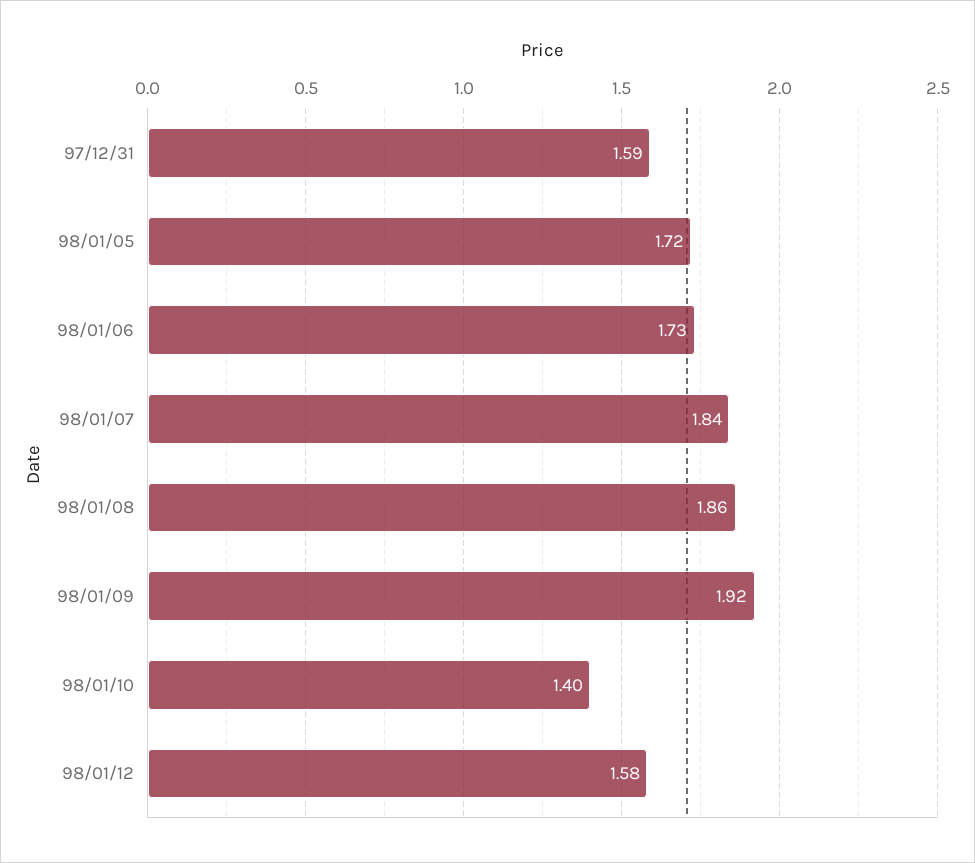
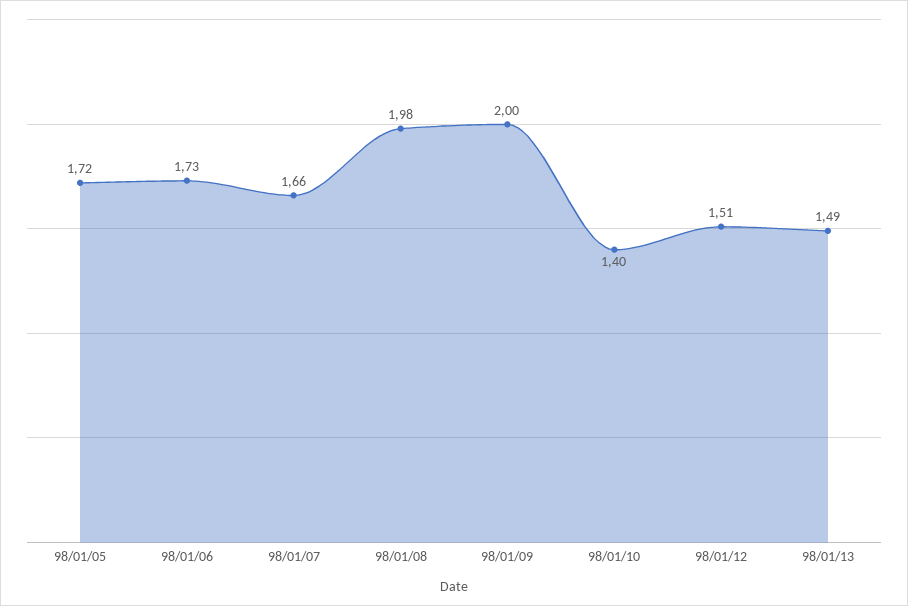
97/12/31: 1.59 -> none
98/01/07: 1.84 -> 1.66
98/01/08: 1.86 -> 1.98
98/01/09: 1.92 -> 2
98/01/12: 1.58 -> 1.51
98/01/13: none -> 1.49

